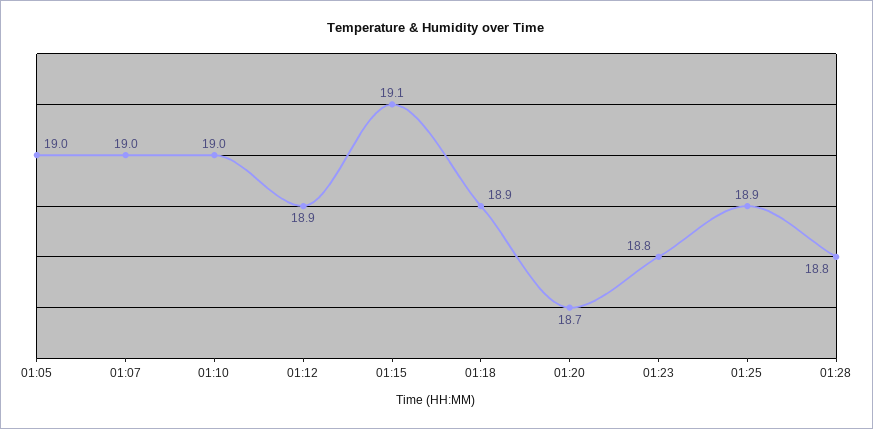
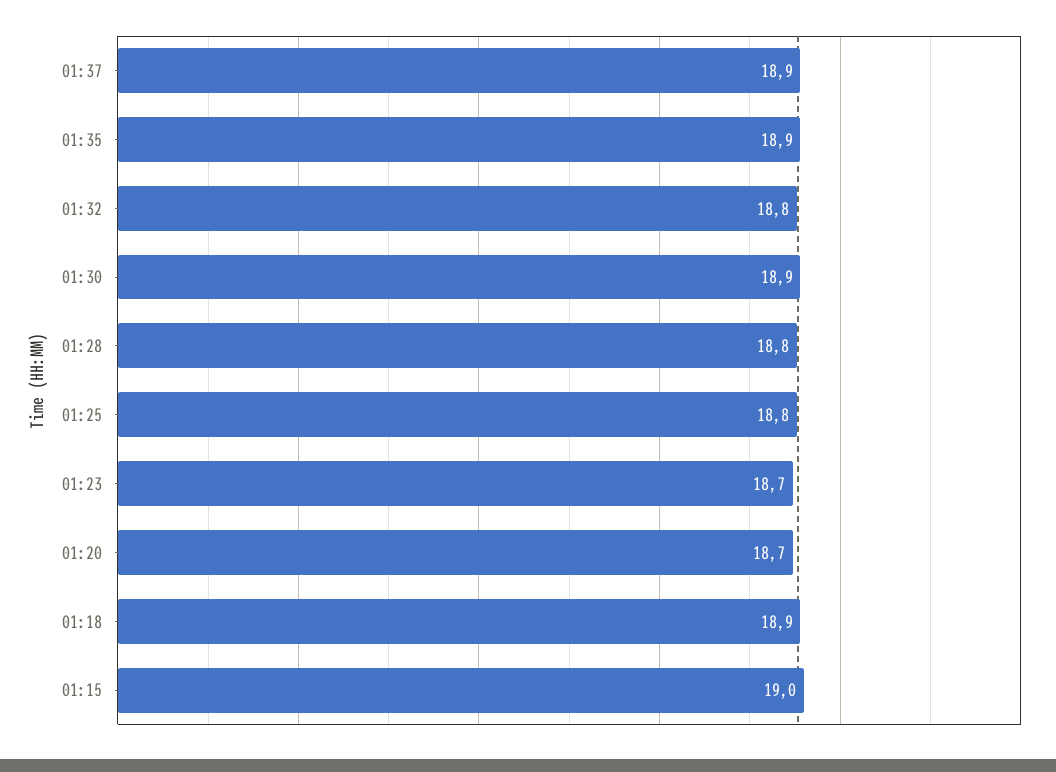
01:05: 19 -> none
01:07: 19 -> none
01:10: 19 -> none
01:12: 18.9 -> none
01:15: 19.1 -> 19
01:23: 18.8 -> 18.7
01:25: 18.9 -> 18.8
01:37: none -> 18.9
01:35: none -> 18.9
01:32: none -> 18.8
01:30: none -> 18.9

